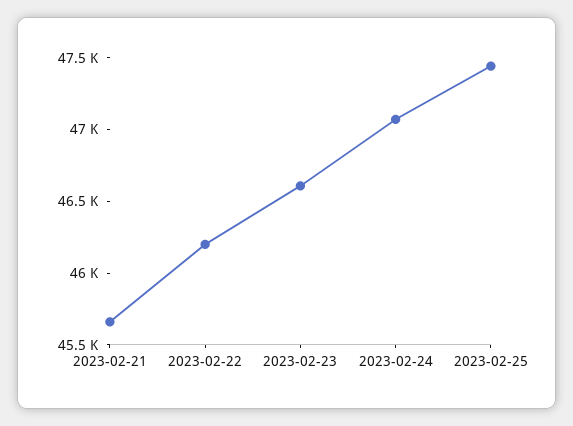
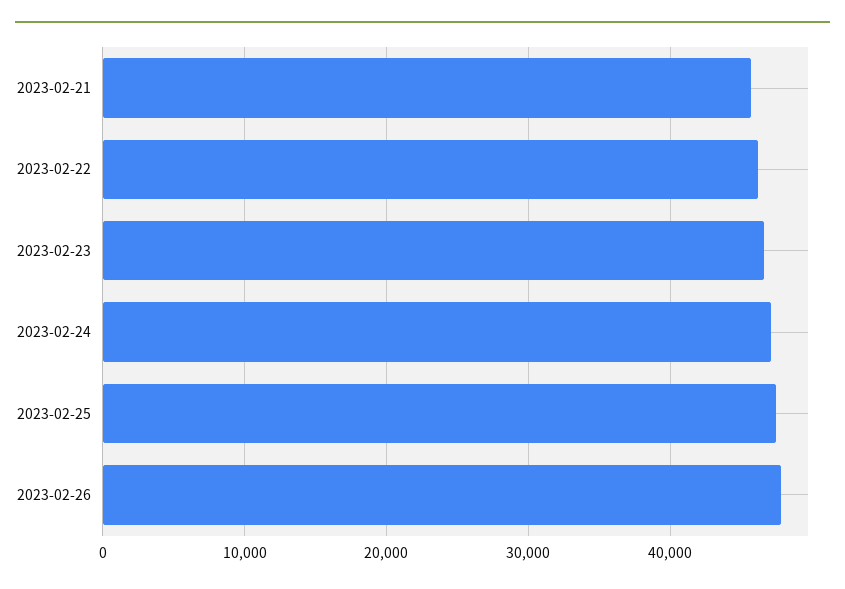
2023-02-26: none -> 48000

